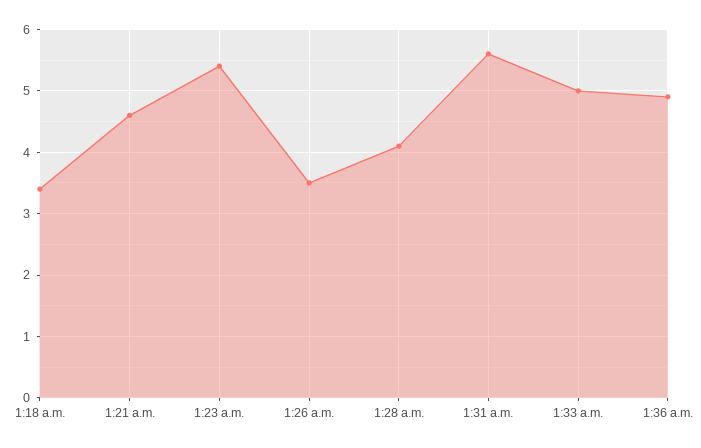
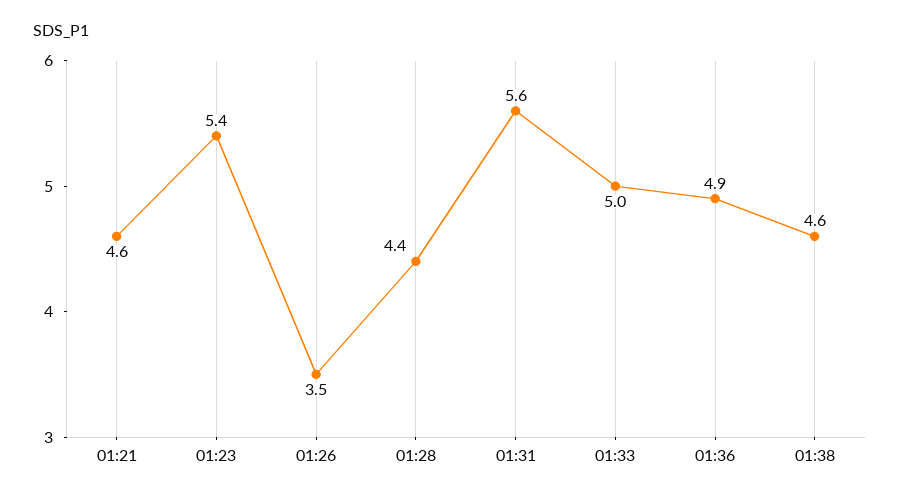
1:18 a.m.: 3.4 -> none
1:28 a.m.: 4.1 -> 4.4
01:38: none -> 4.6

